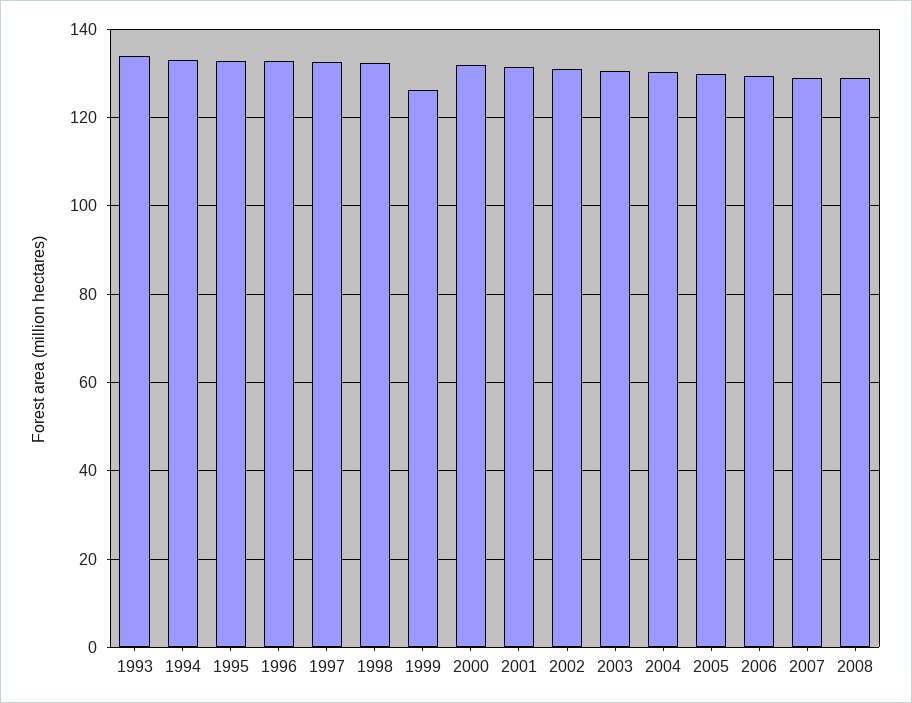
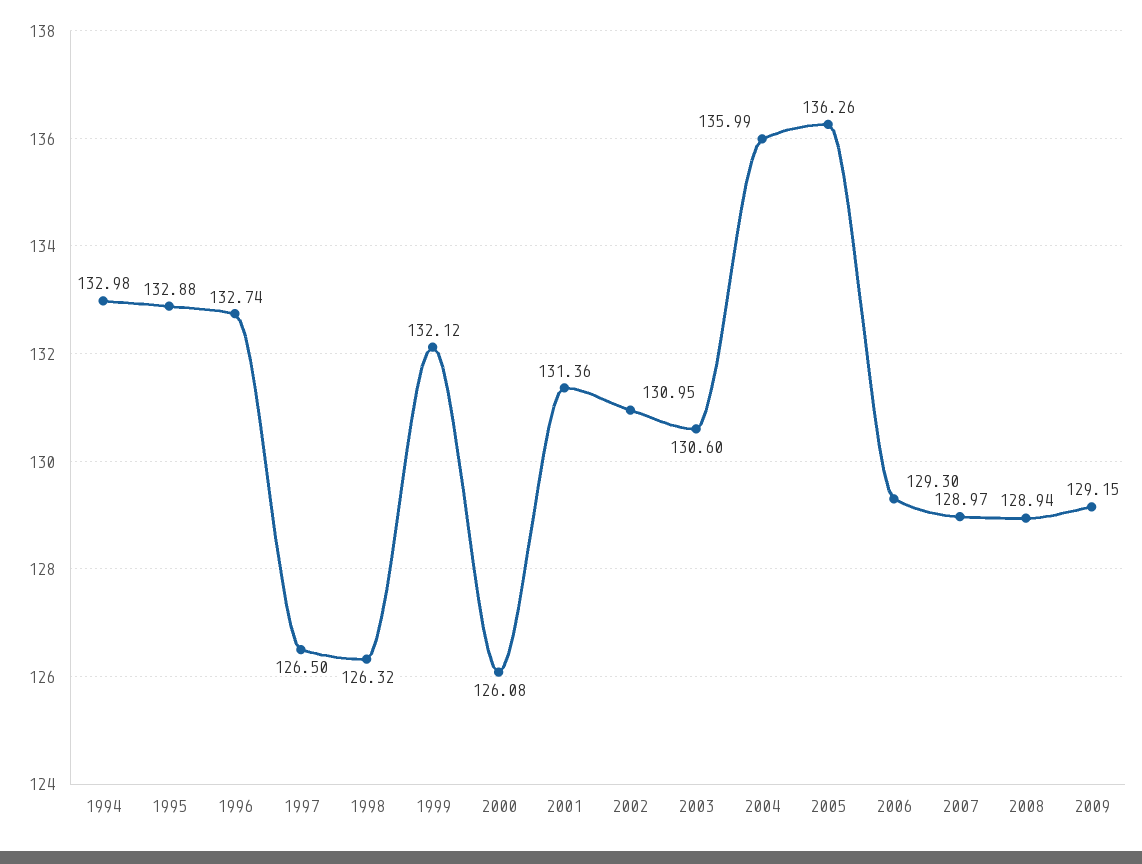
1993: 134 -> none
1997: 132 -> 126.5
1998: 132 -> 126.32
1999: 126 -> 132.12
2000: 132 -> 126.08
2004: 130 -> 135.99
2005: 130 -> 136.26
2009: none -> 129.15

